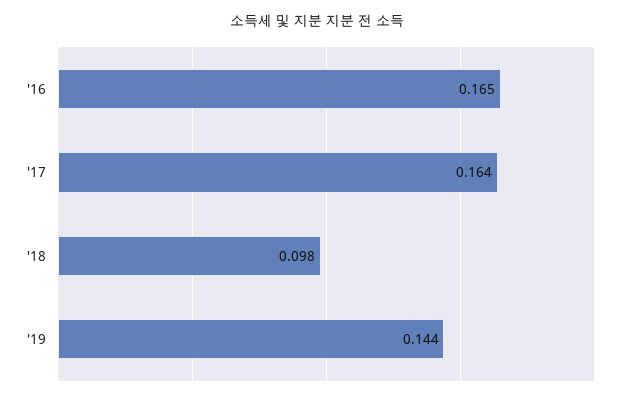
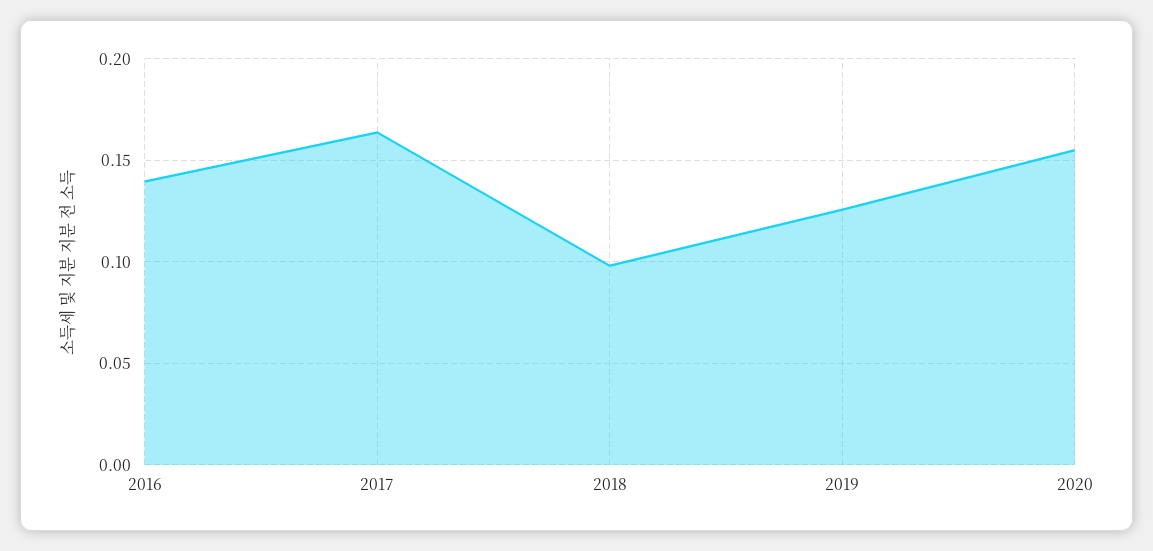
'16: 0.165 -> 0.14
'19: 0.144 -> 0.125
2020: none -> 0.155

